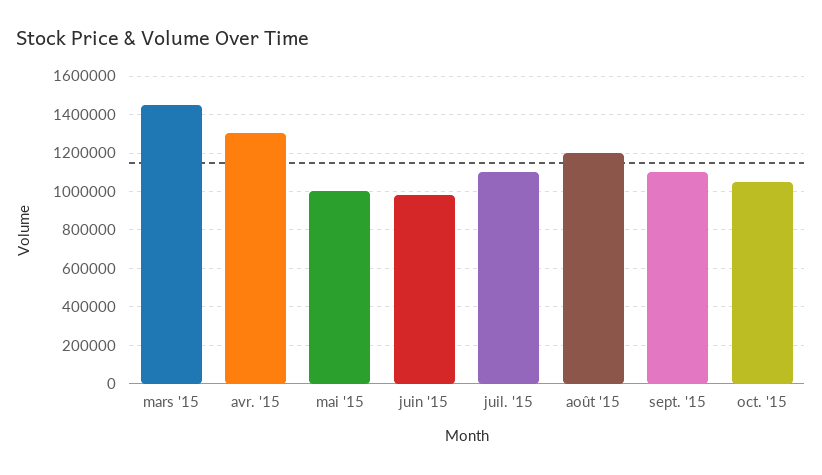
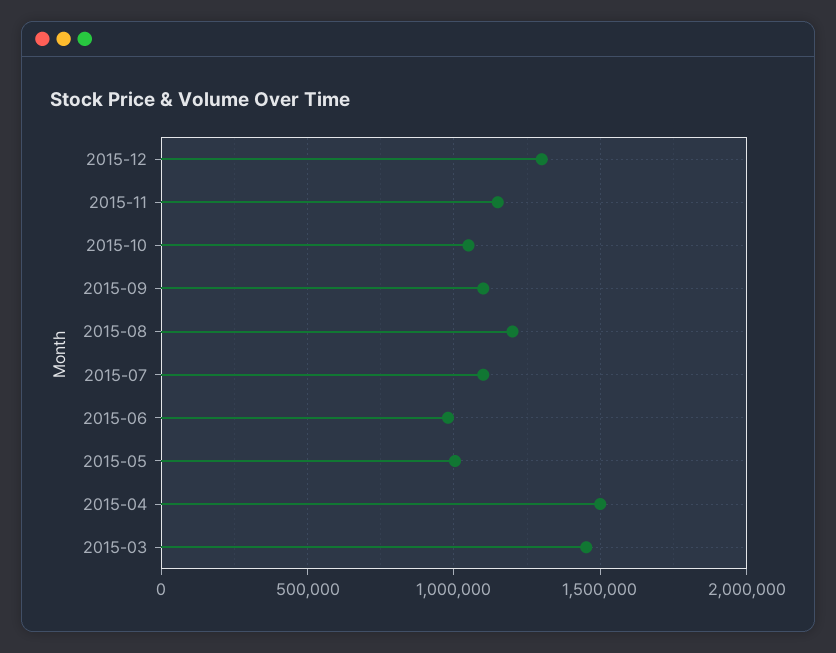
avr. '15: 1300000 -> 1500000
2015-12: none -> 1300000
2015-11: none -> 1150000

